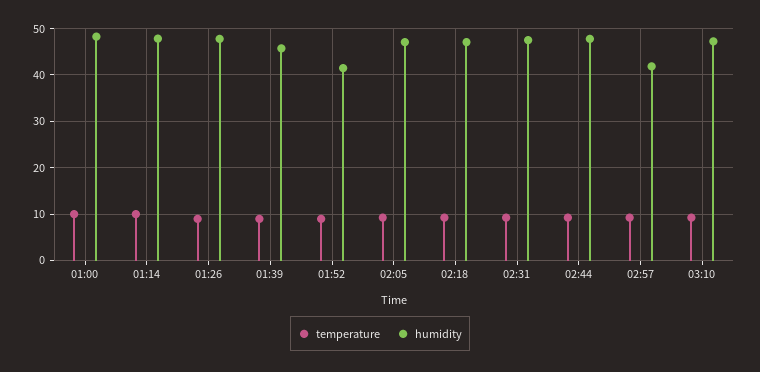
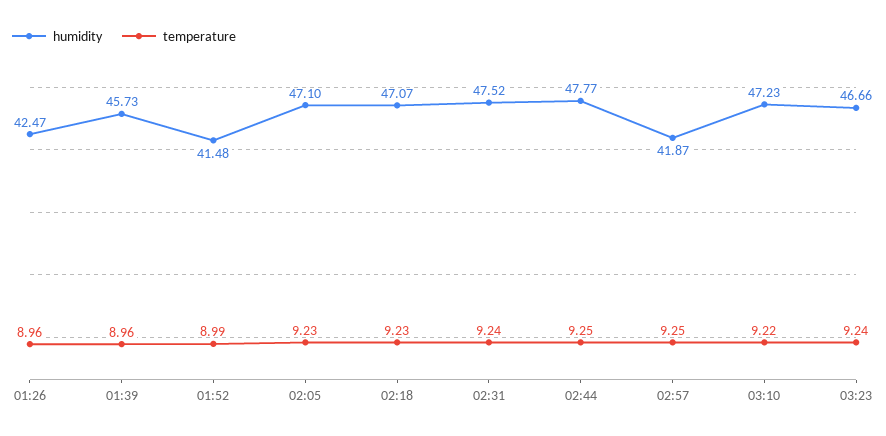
temperature, 01:00: 10 -> none
humidity, 01:00: 48 -> none
temperature, 01:14: 10 -> none
humidity, 01:14: 48 -> none
humidity, 01:26: 48 -> 42.47
humidity, 03:23: none -> 46.66
temperature, 03:23: none -> 9.24

